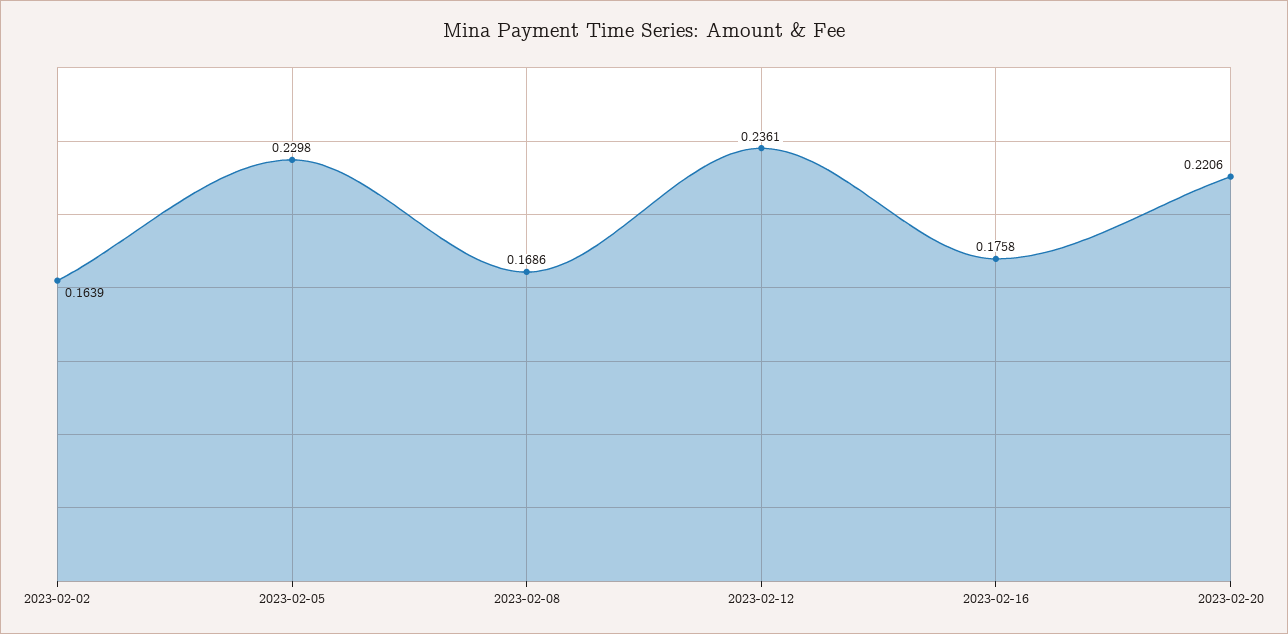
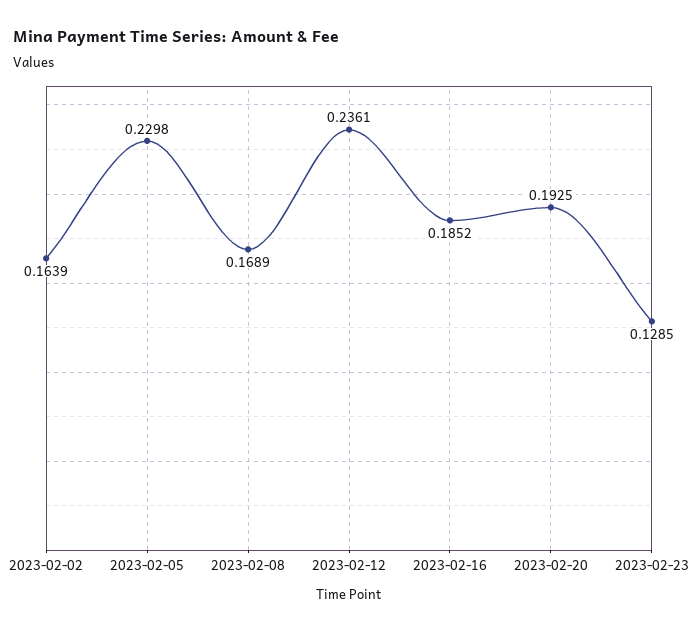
2023-02-08: 0.1686 -> 0.1689
2023-02-16: 0.1758 -> 0.1852
2023-02-20: 0.2206 -> 0.1925
2023-02-23: none -> 0.1285

